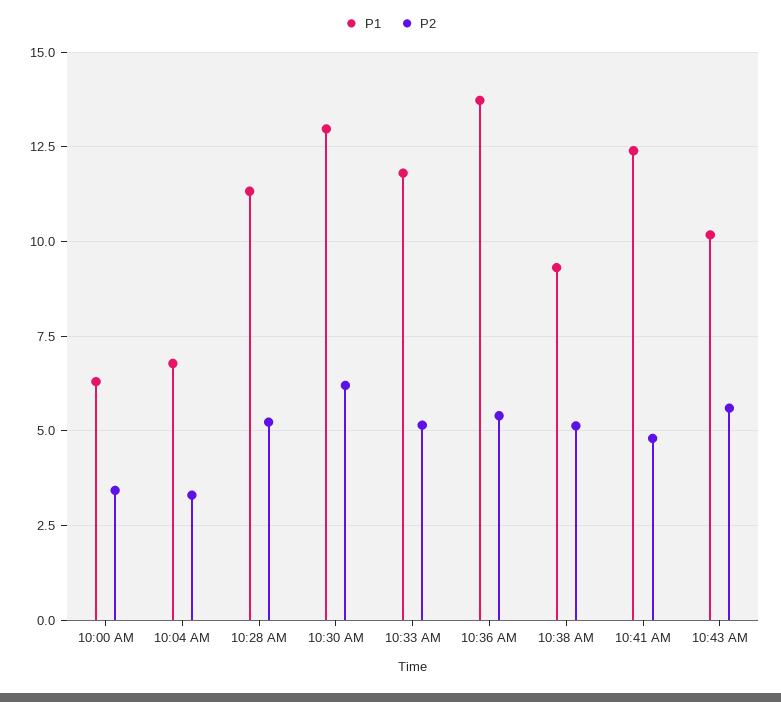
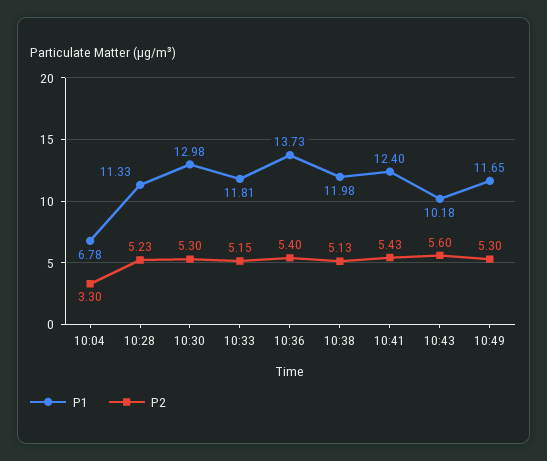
P1, 10:00 AM: 6.25 -> none
P2, 10:00 AM: 3.5 -> none
P2, 10:30 AM: 6.25 -> 5.3
P1, 10:38 AM: 9.25 -> 11.98
P2, 10:41 AM: 4.75 -> 5.43
P1, 10:49: none -> 11.65
P2, 10:49: none -> 5.3

